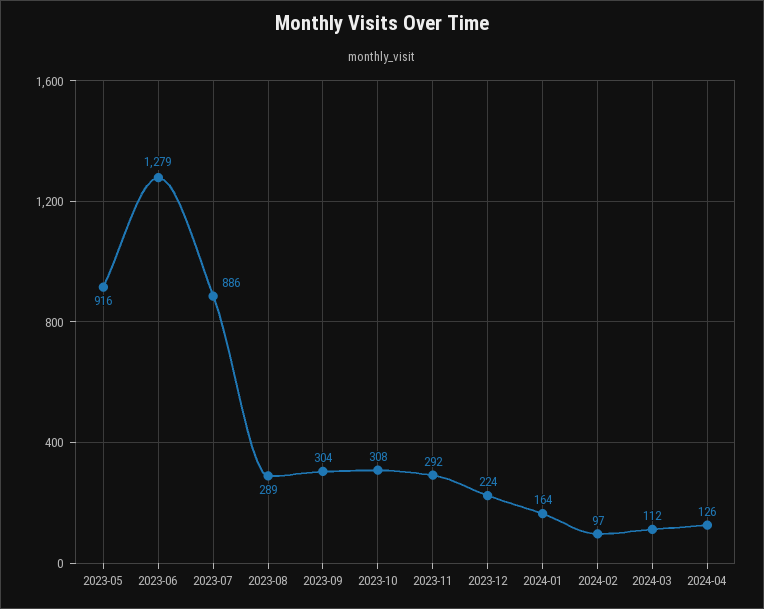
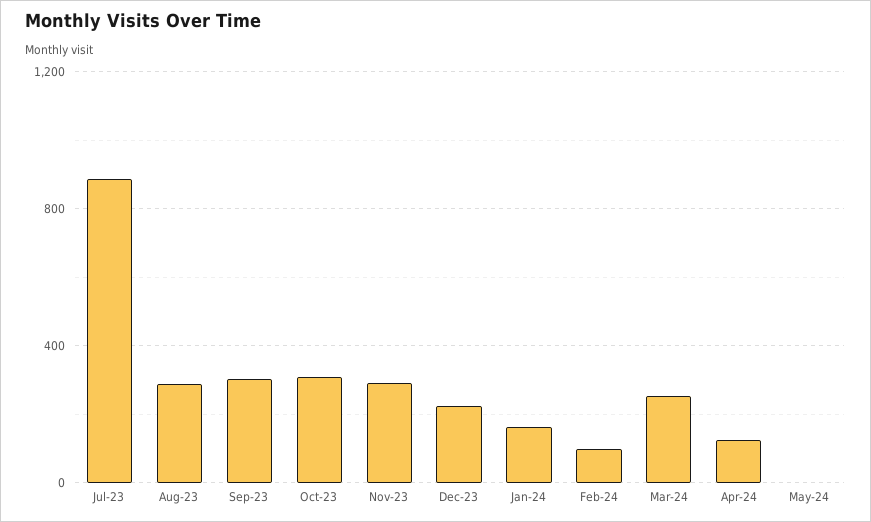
2023-05: 916 -> none
2023-06: 1279 -> none
2024-03: 112 -> 250
May-24: none -> 0

